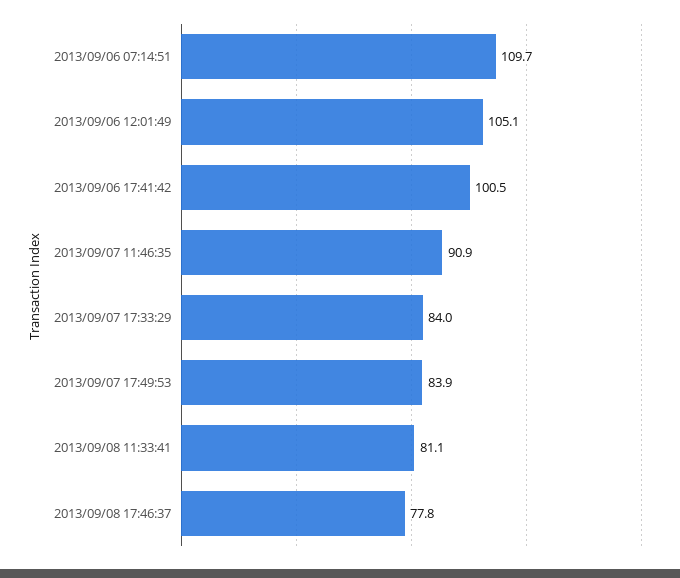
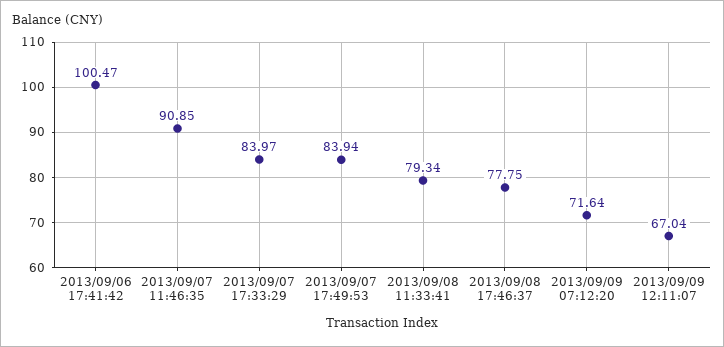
2013/09/06 07:14:51: 109.7 -> none
2013/09/06 12:01:49: 105.1 -> none
2013/09/08 11:33:41: 81.1 -> 79.34
2013/09/09 07:12:20: none -> 71.64
2013/09/09 12:11:07: none -> 67.04

